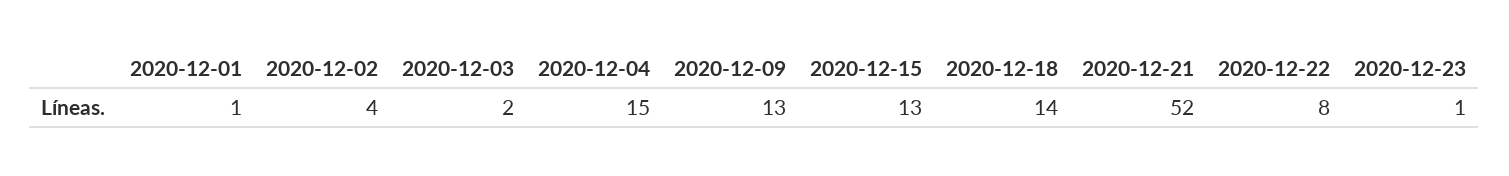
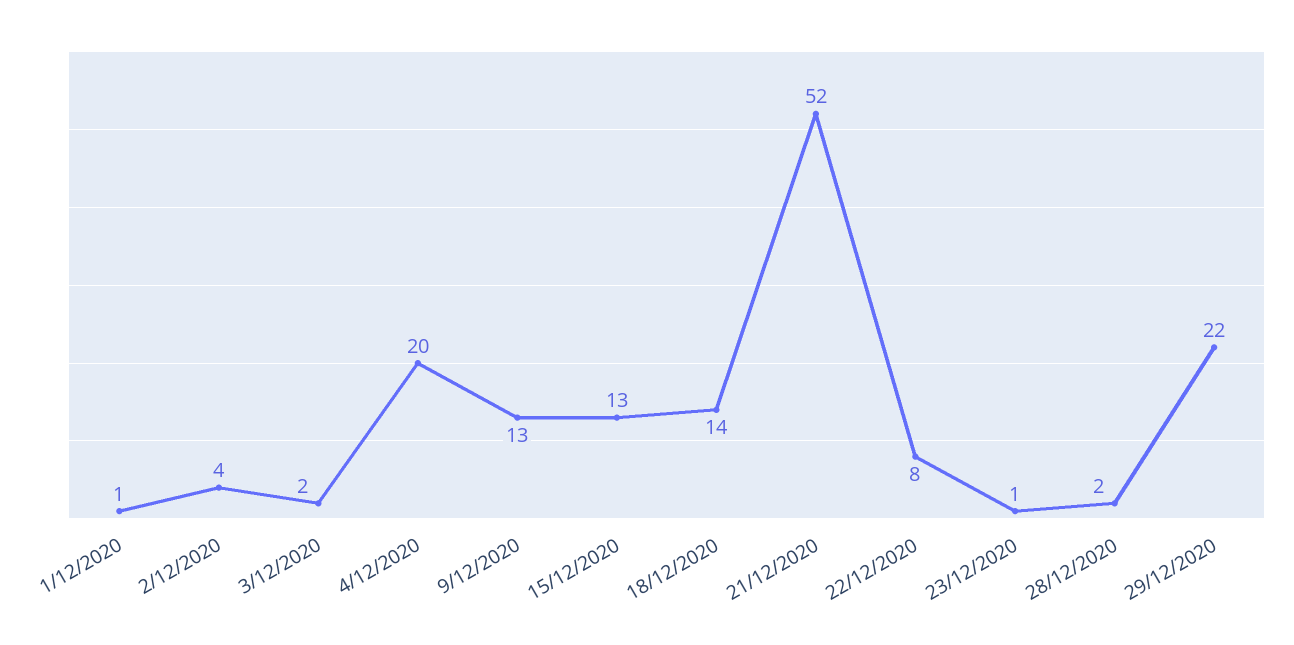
2020-12-04: 15 -> 20
28/12/2020: none -> 2
29/12/2020: none -> 22

